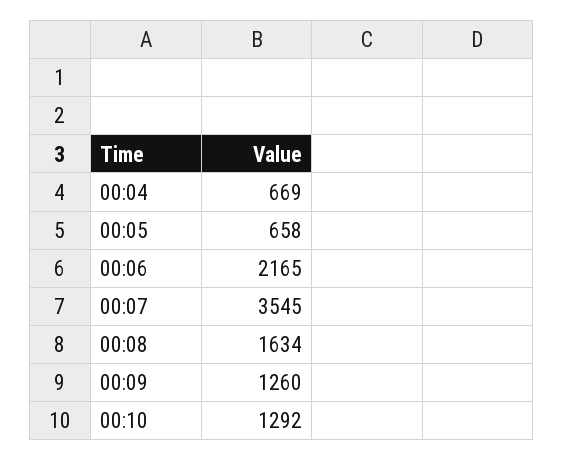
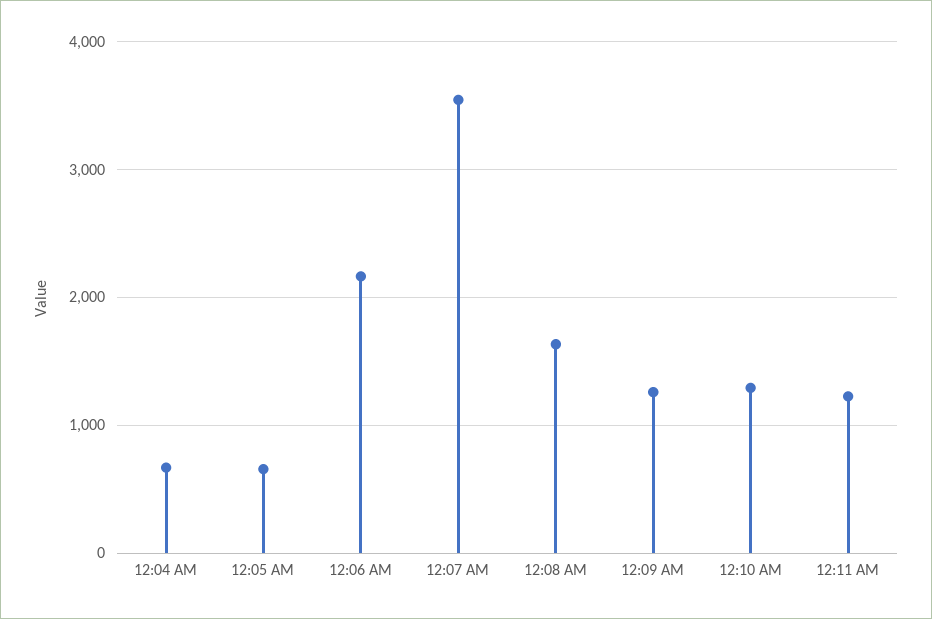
12:11 AM: none -> 1200

